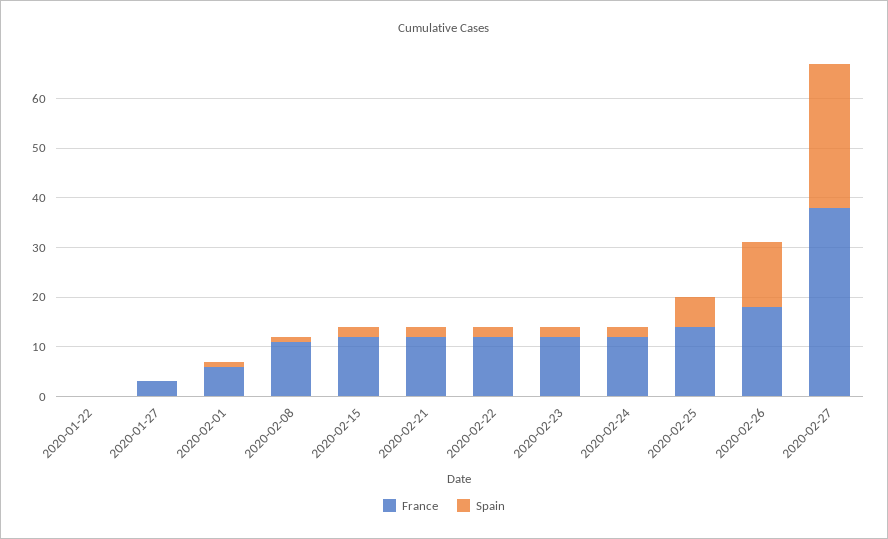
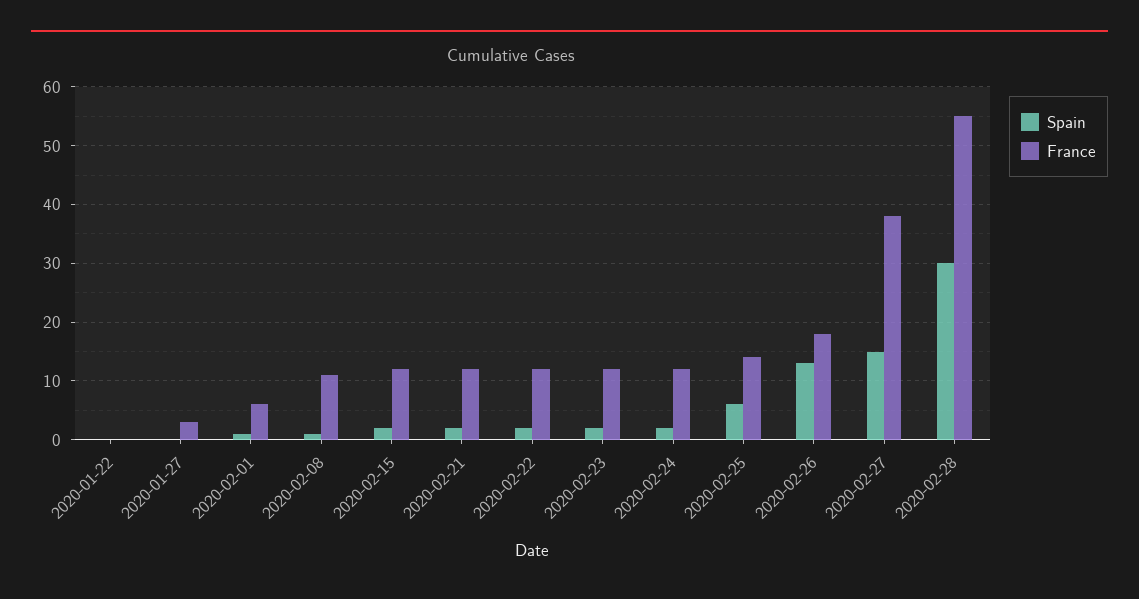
Spain, 2020-02-27: 30 -> 15
Spain, 2020-02-28: none -> 30
France, 2020-02-28: none -> 55

